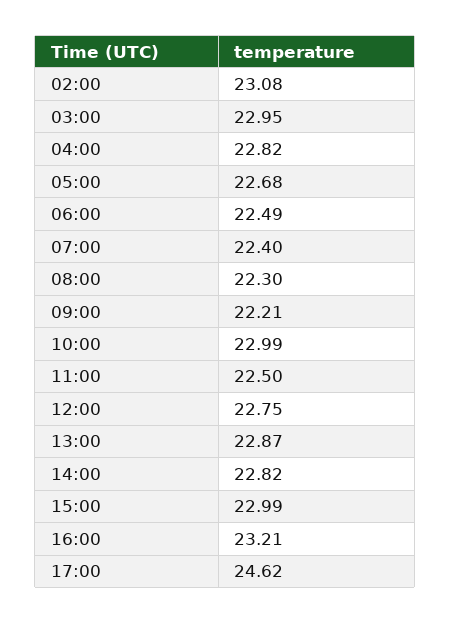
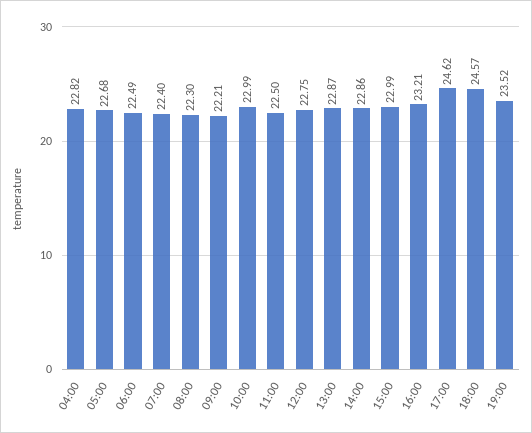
02:00: 23.08 -> none
03:00: 22.95 -> none
14:00: 22.82 -> 22.86
18:00: none -> 24.57
19:00: none -> 23.52

